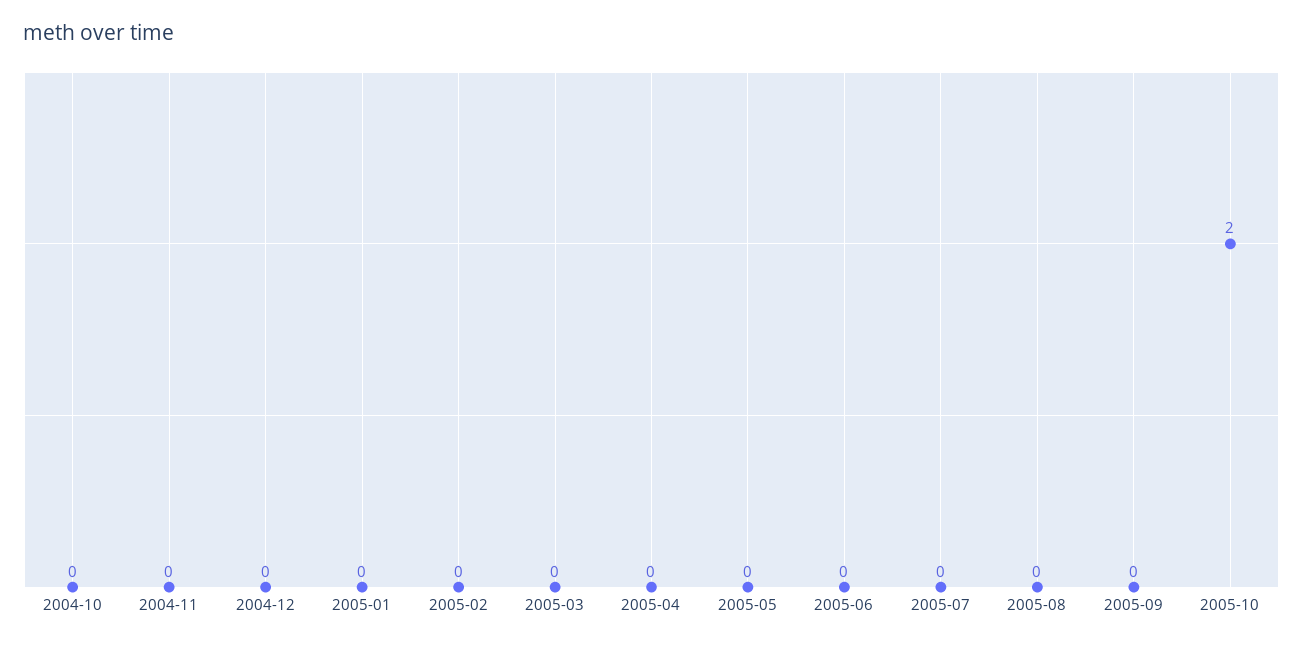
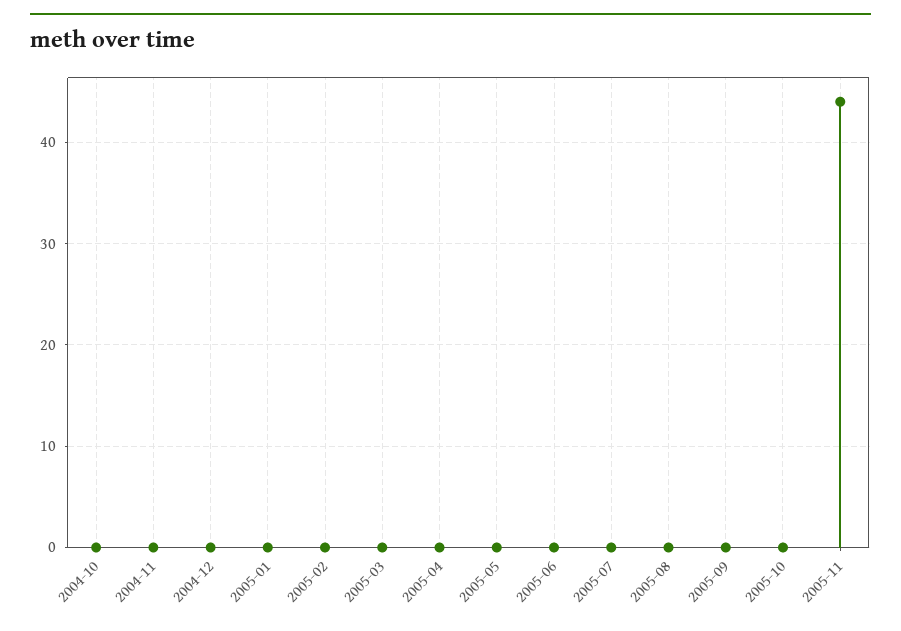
2005-10: 2 -> 0
2005-11: none -> 44

